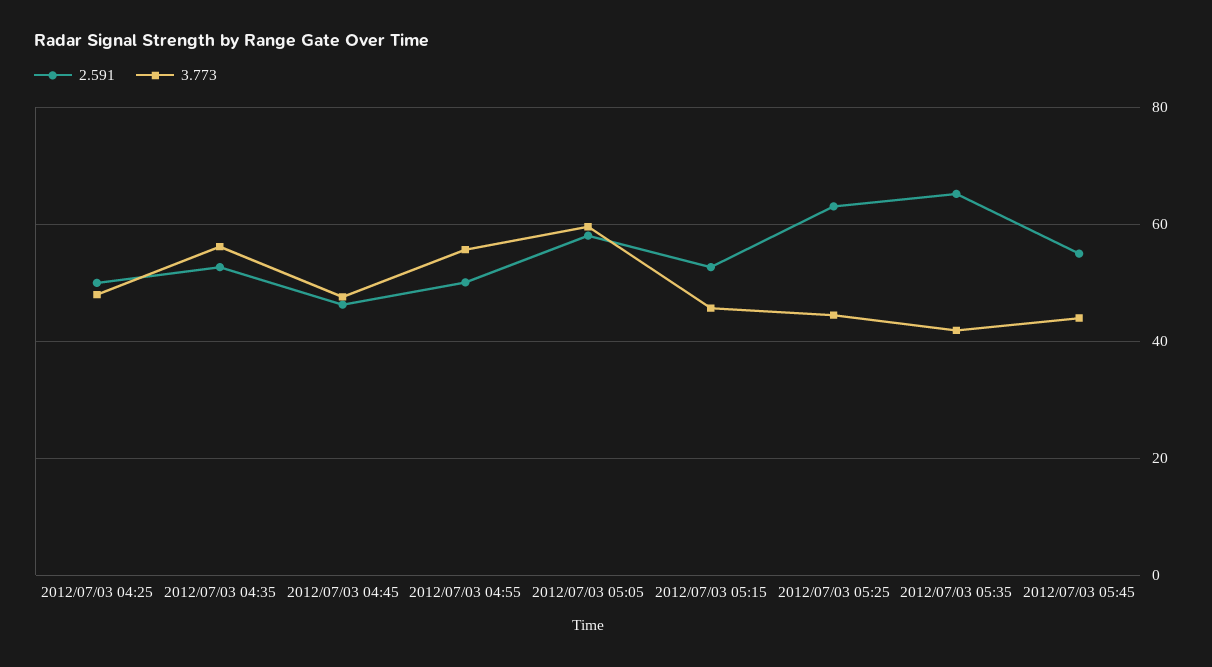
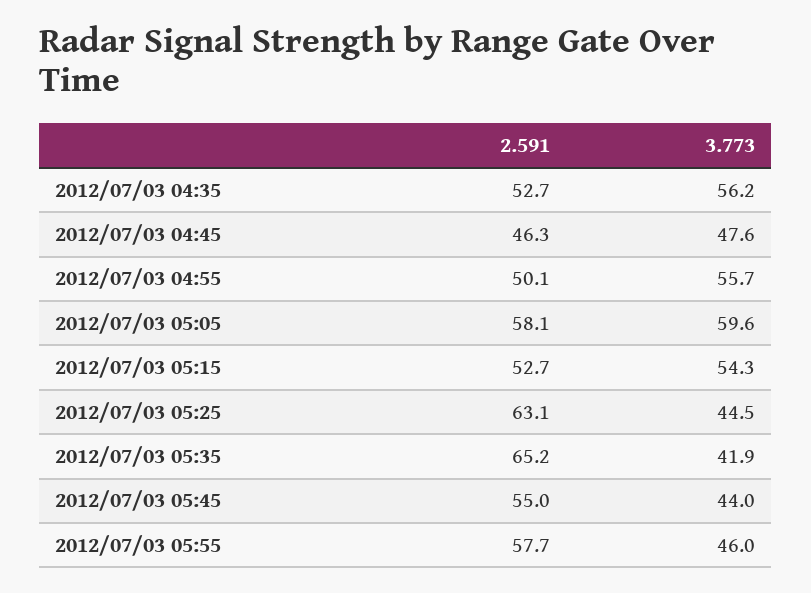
2.591, 2012/07/03 04:25: 50 -> none
3.773, 2012/07/03 04:25: 48 -> none
3.773, 2012/07/03 05:15: 46 -> 54.3
2.591, 2012/07/03 05:55: none -> 57.7
3.773, 2012/07/03 05:55: none -> 46

